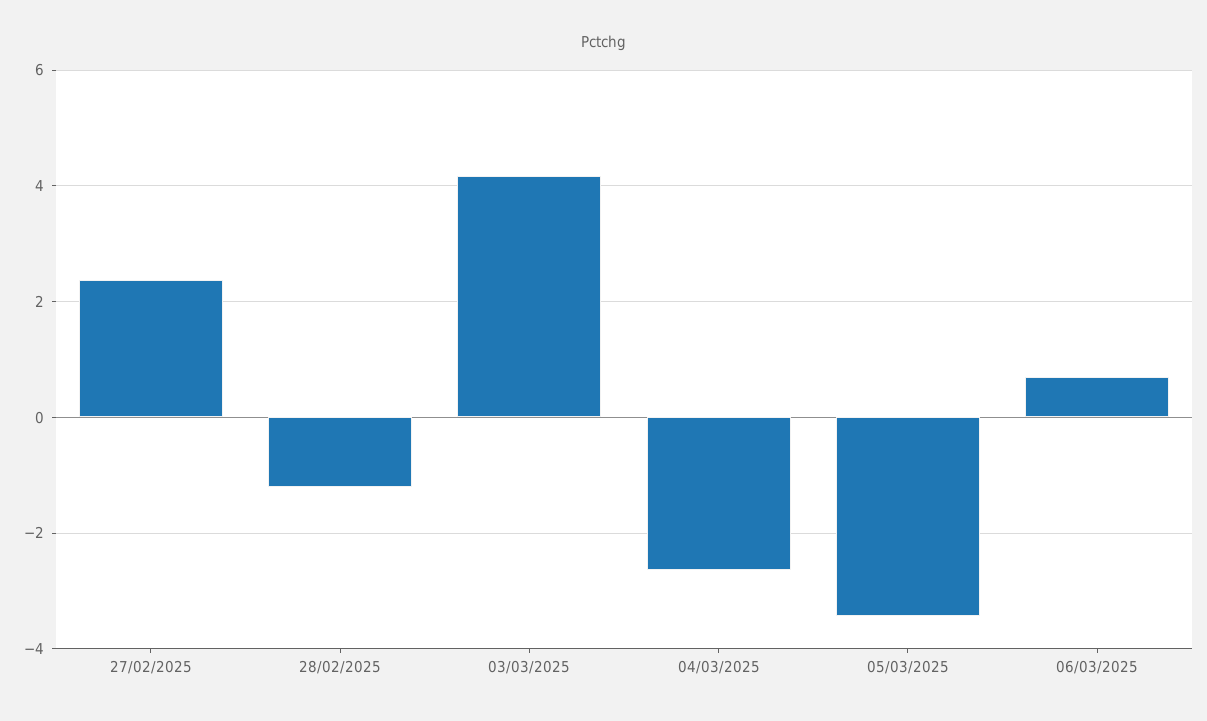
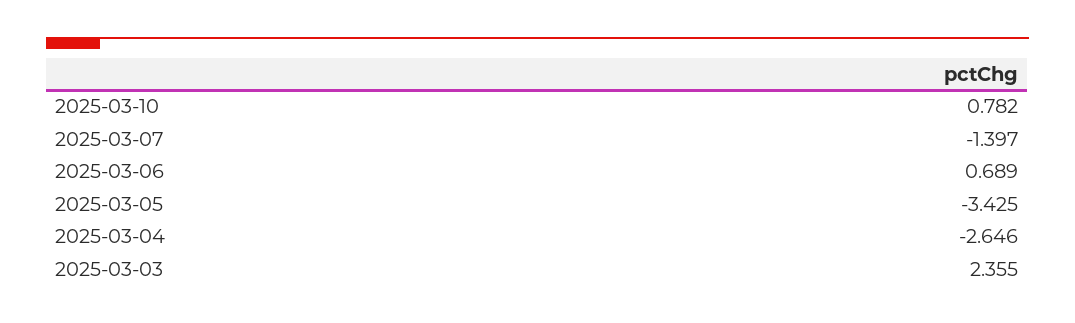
27/02/2025: 2.4 -> none
28/02/2025: -1.2 -> none
03/03/2025: 4.2 -> 2.355
2025-03-10: none -> 0.782
2025-03-07: none -> -1.397

